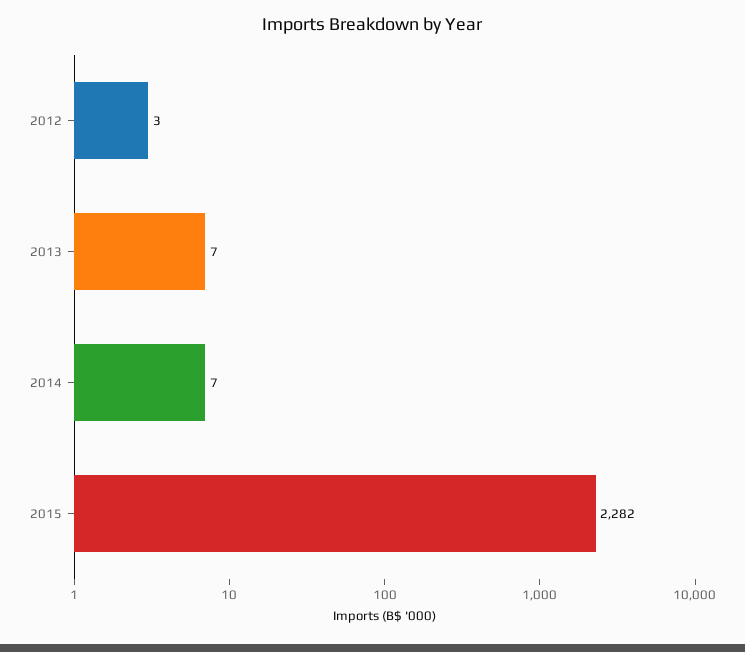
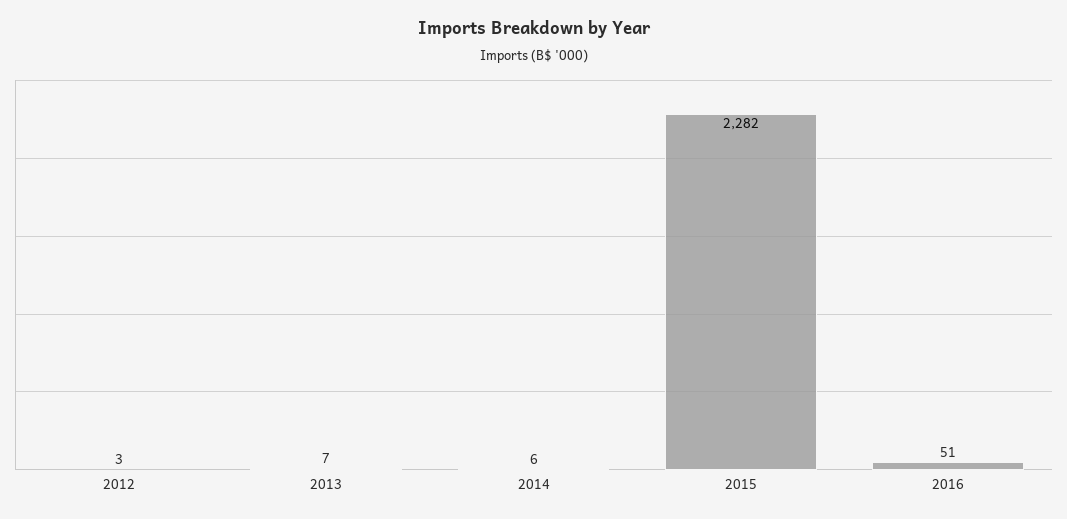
2014: 7 -> 6
2016: none -> 51

